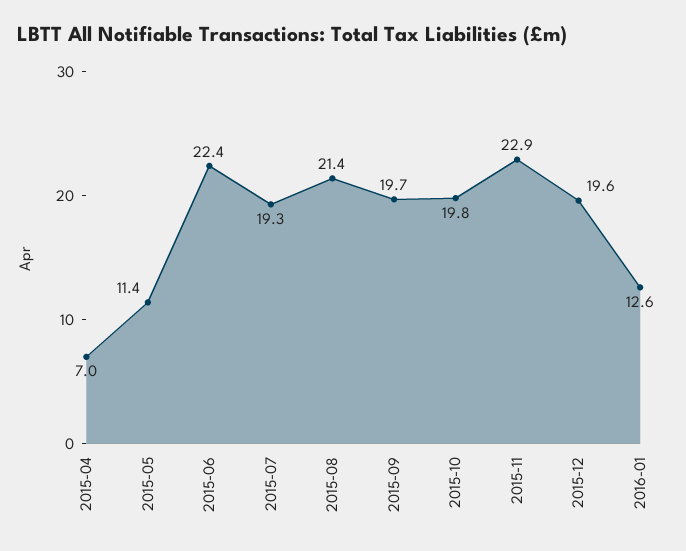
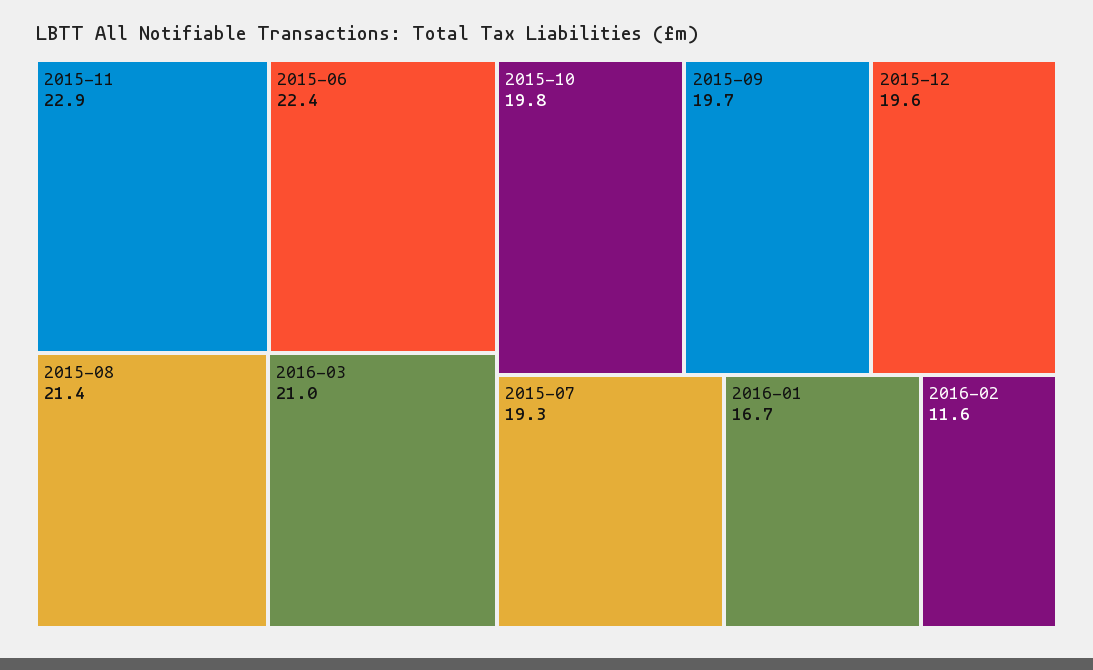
2015-04: 7 -> none
2015-05: 11.4 -> none
2016-01: 12.6 -> 16.7
2016-03: none -> 21
2016-02: none -> 11.6

